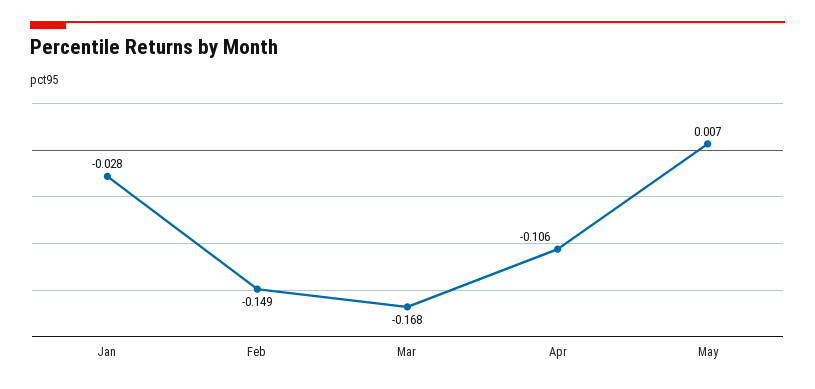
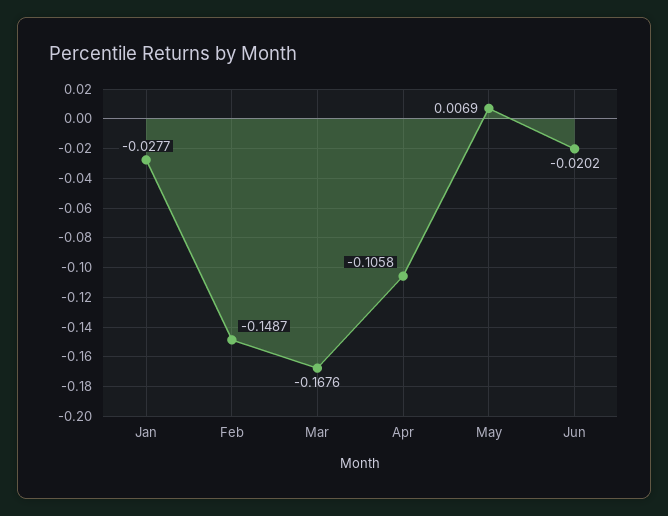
Jun: none -> -0.0202

